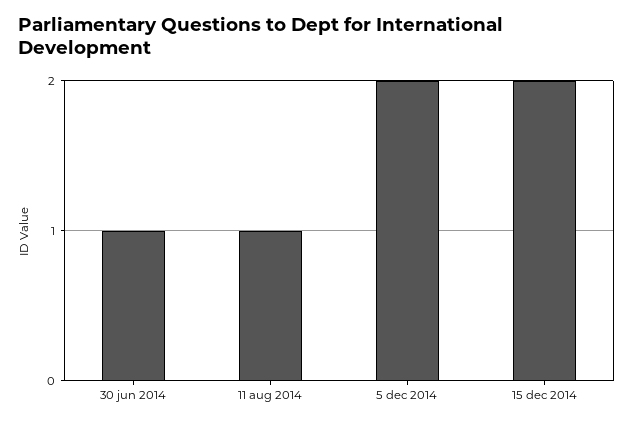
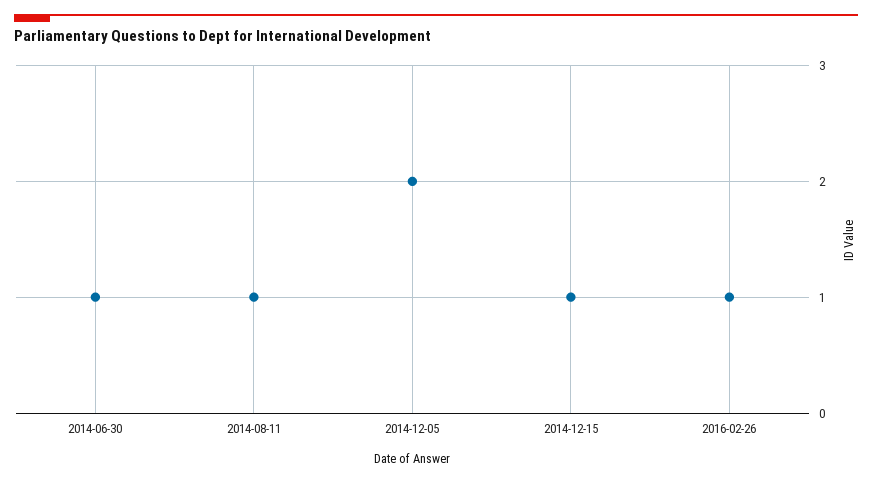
15 dec 2014: 2 -> 1
2016-02-26: none -> 1

